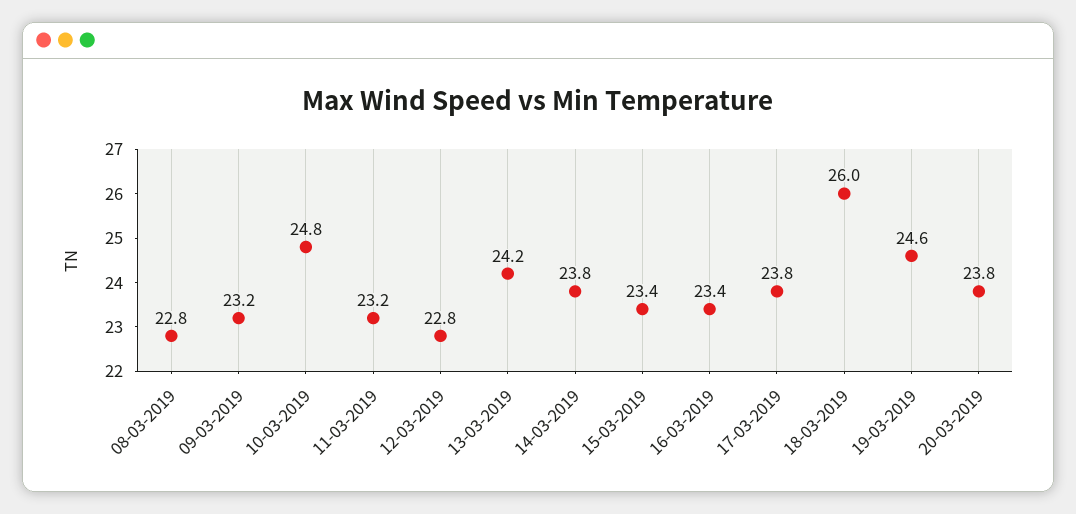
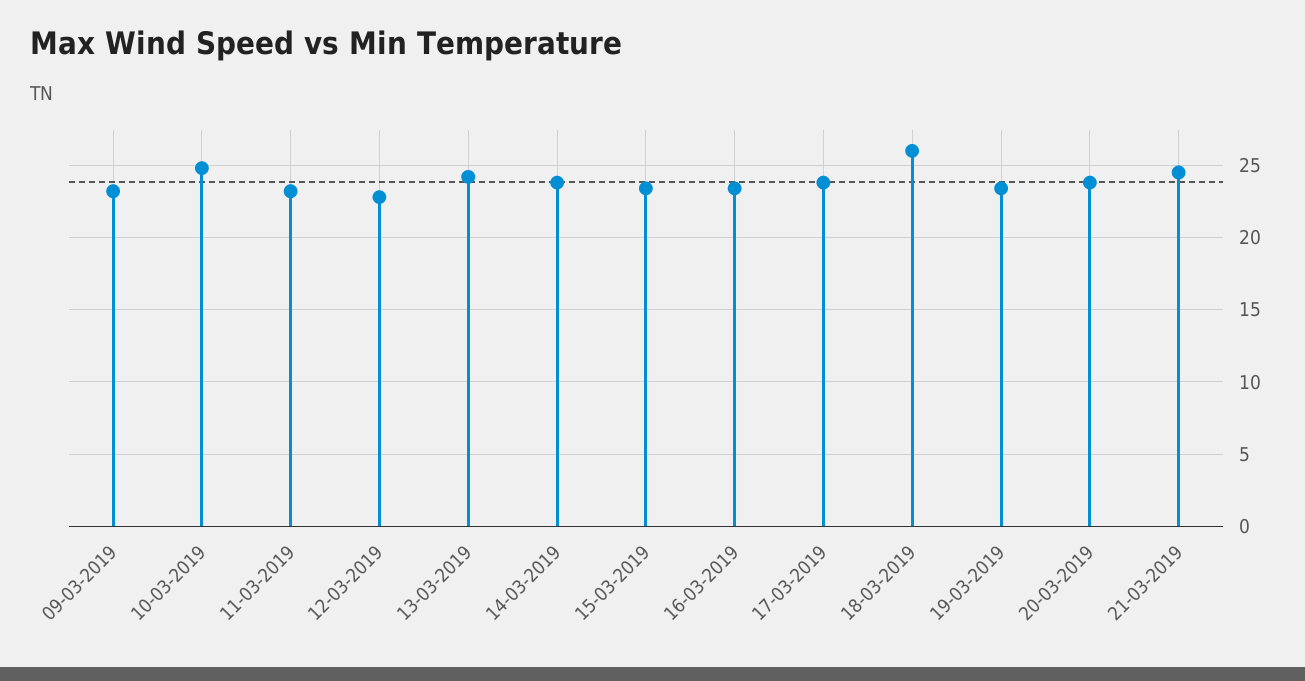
08-03-2019: 22.8 -> none
19-03-2019: 24.6 -> 23.5
21-03-2019: none -> 24.5

